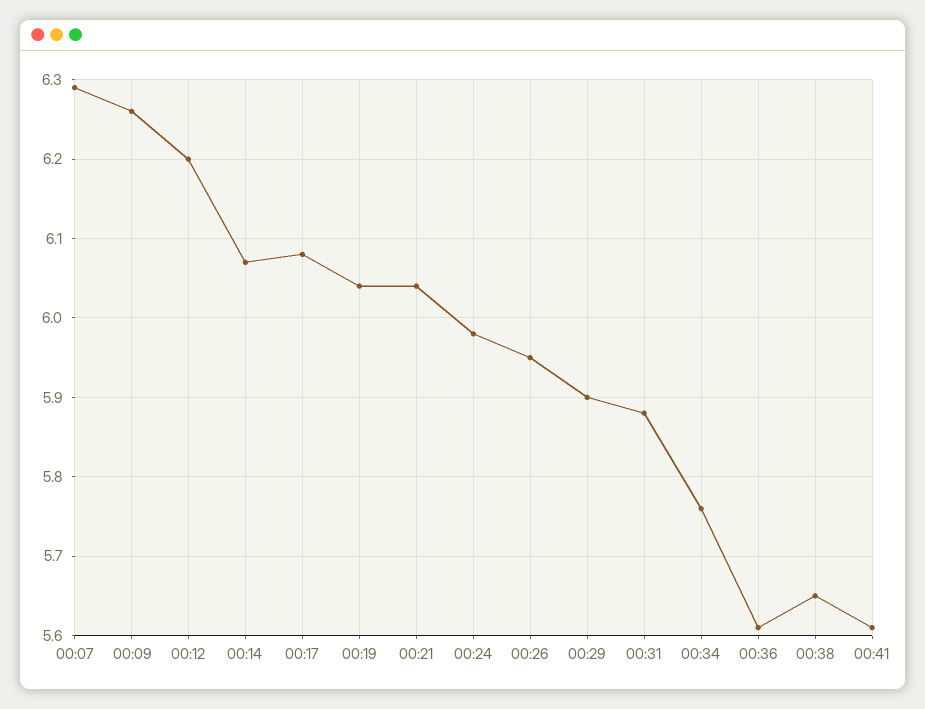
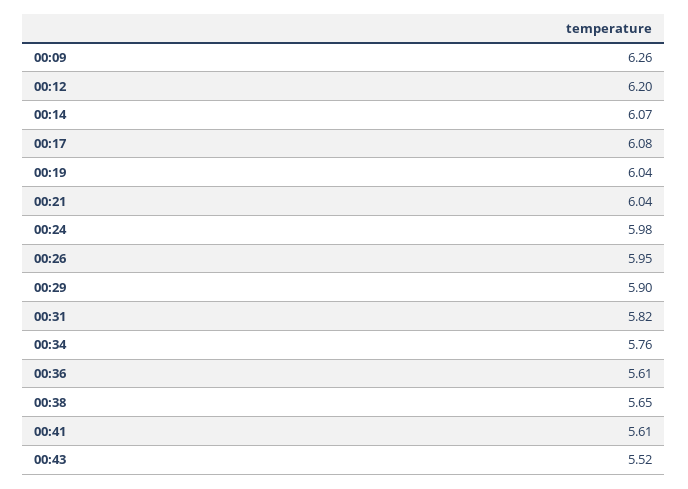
00:07: 6.29 -> none
00:31: 5.88 -> 5.82
00:43: none -> 5.52

